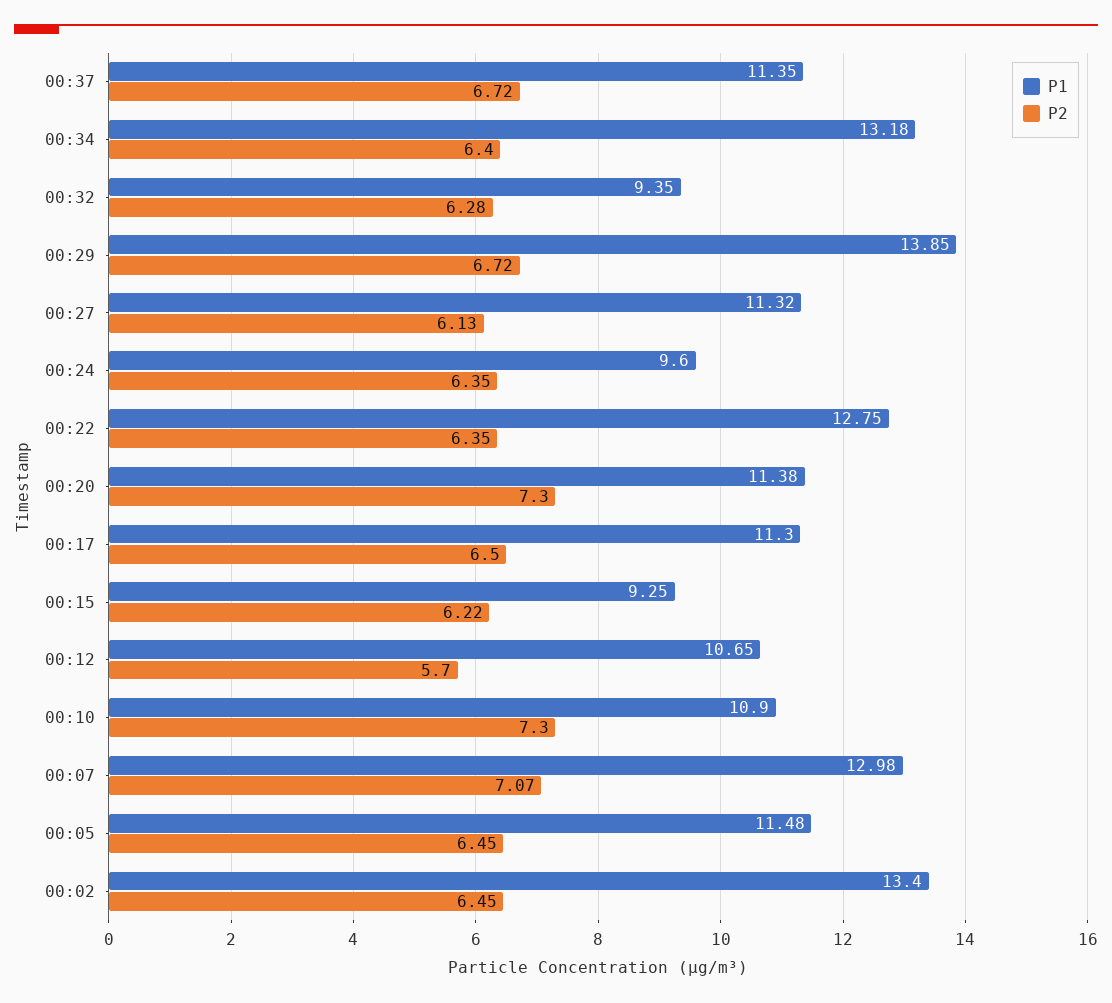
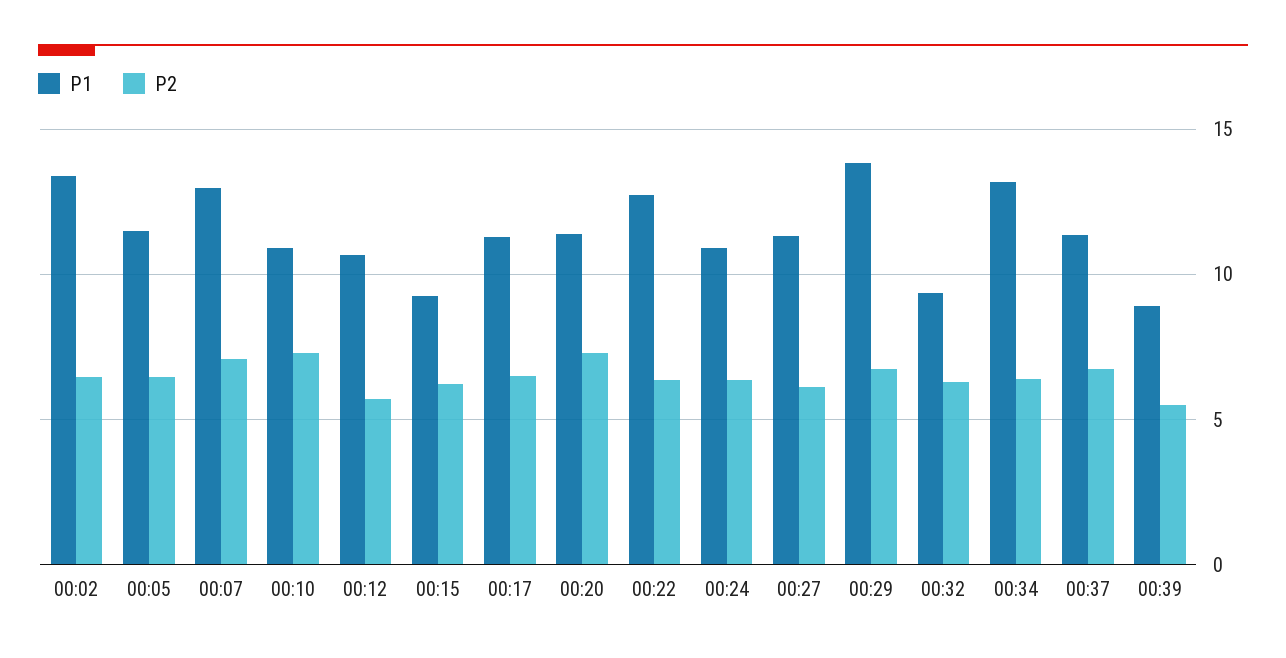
P1, 00:24: 9.6 -> 11
P1, 00:39: none -> 9
P2, 00:39: none -> 5.5

